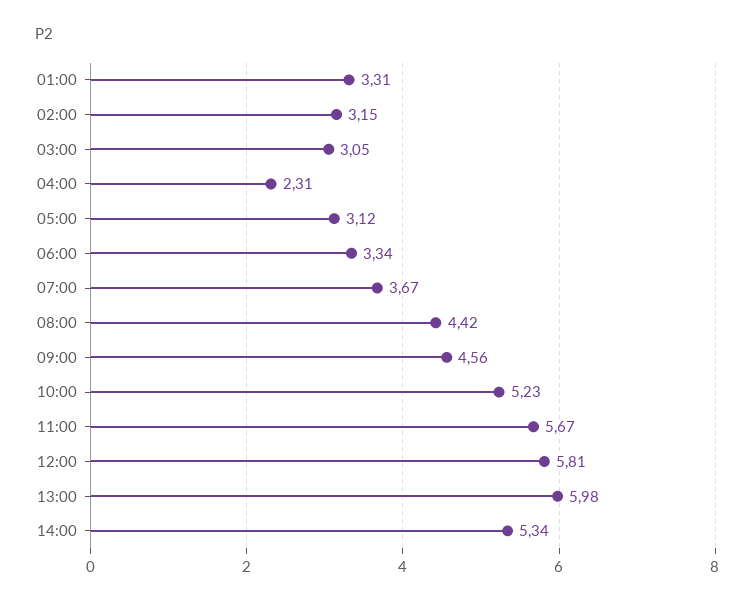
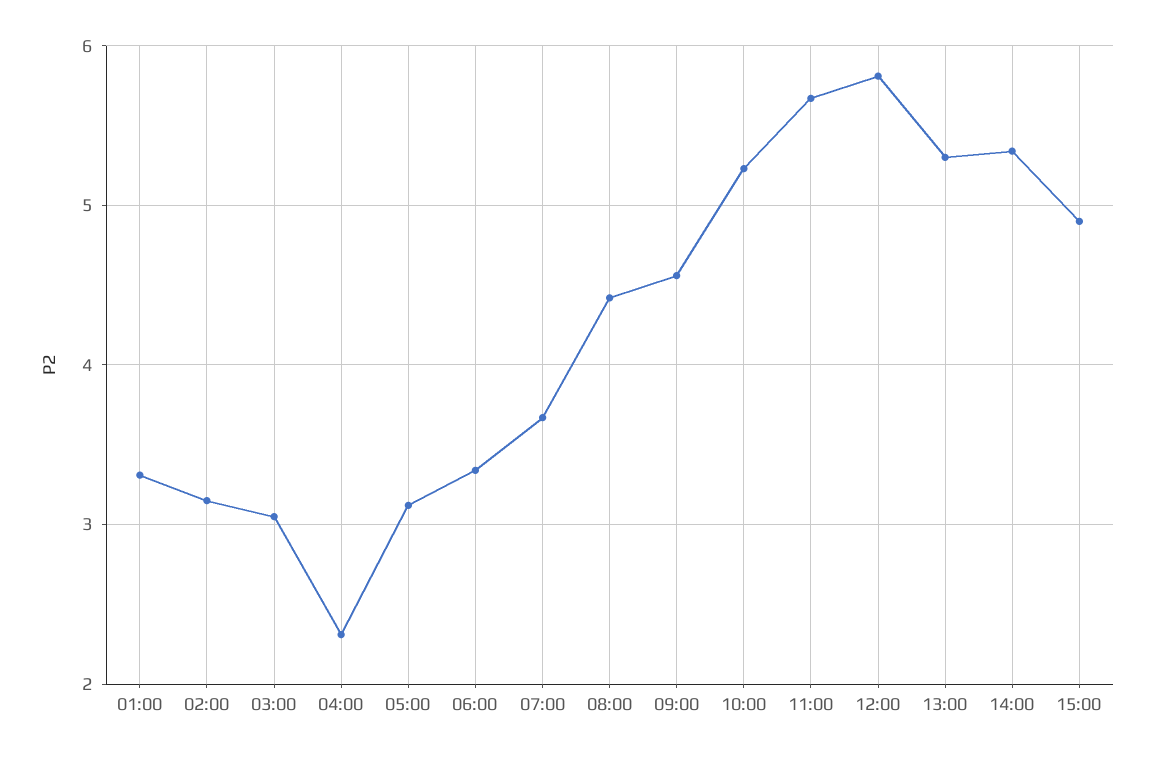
13:00: 5.98 -> 5.3
15:00: none -> 4.9

